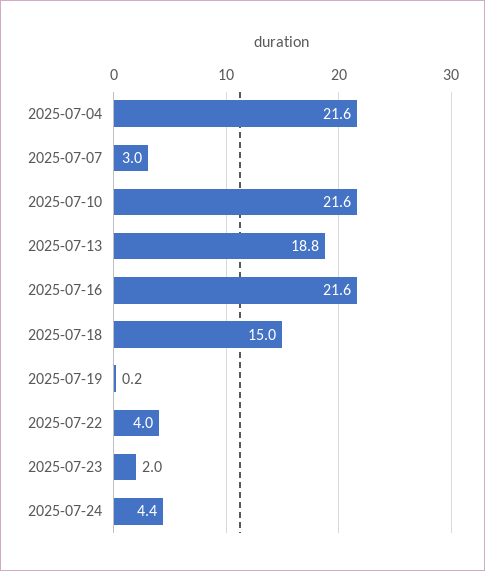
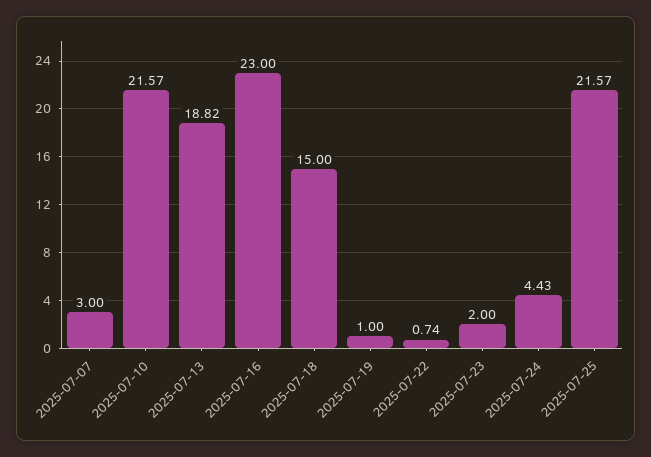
2025-07-04: 21.6 -> none
2025-07-16: 21.6 -> 23
2025-07-19: 0.2 -> 1
2025-07-22: 4 -> 0.74
2025-07-25: none -> 21.57

